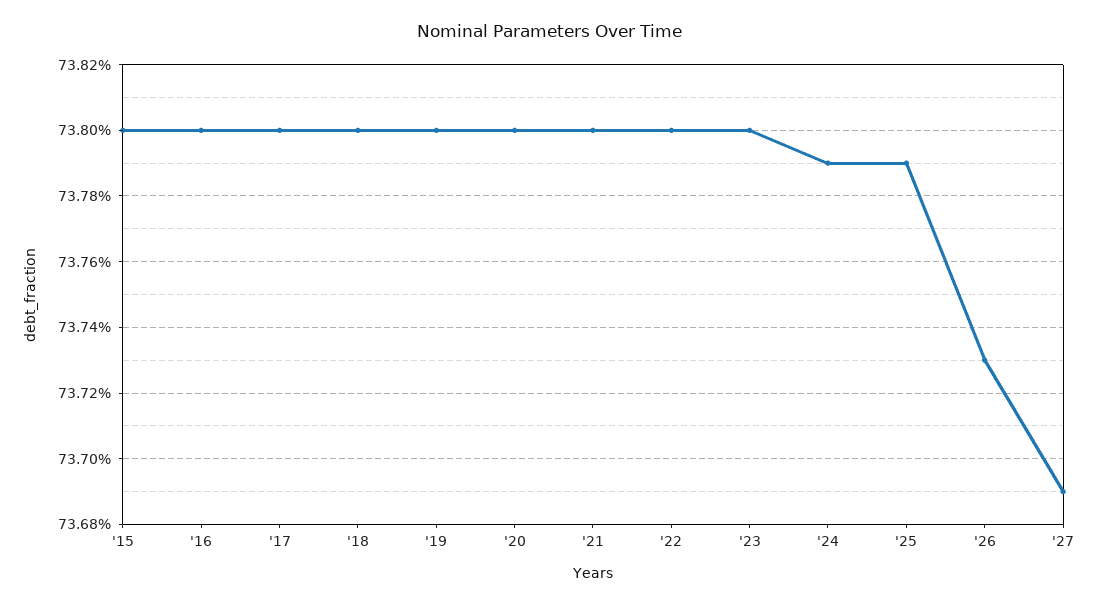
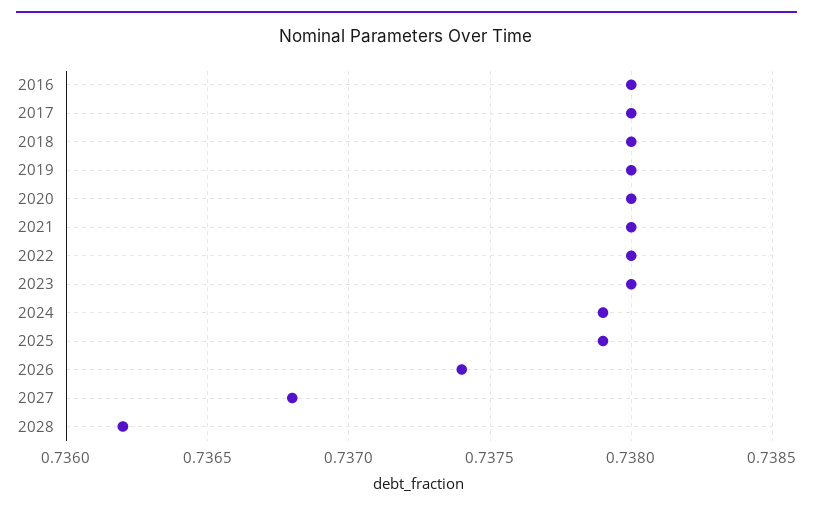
'15: 0.738 -> none
'26: 0.7373 -> 0.7374
'27: 0.7369 -> 0.7368
2028: none -> 0.7362

